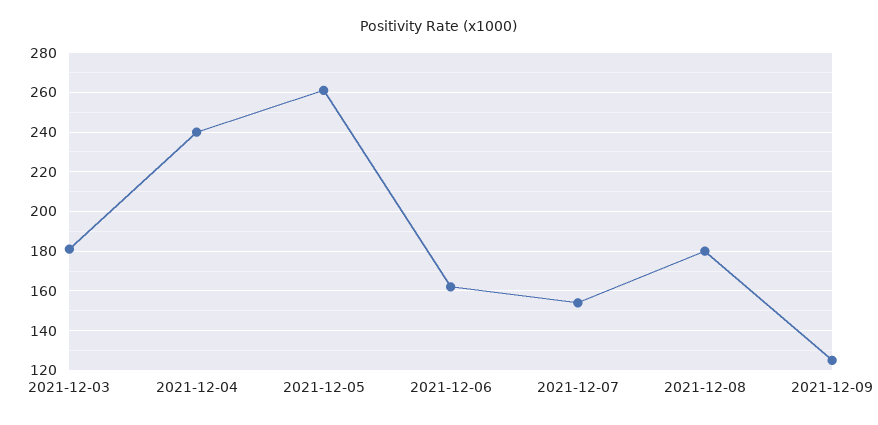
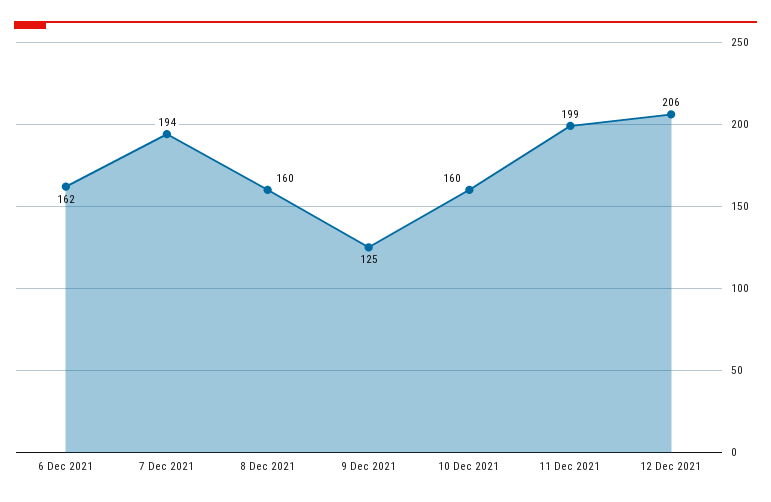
2021-12-03: 180 -> none
2021-12-04: 240 -> none
2021-12-05: 260 -> none
2021-12-07: 155 -> 194
2021-12-08: 180 -> 160
10 Dec 2021: none -> 160
11 Dec 2021: none -> 199
12 Dec 2021: none -> 206

